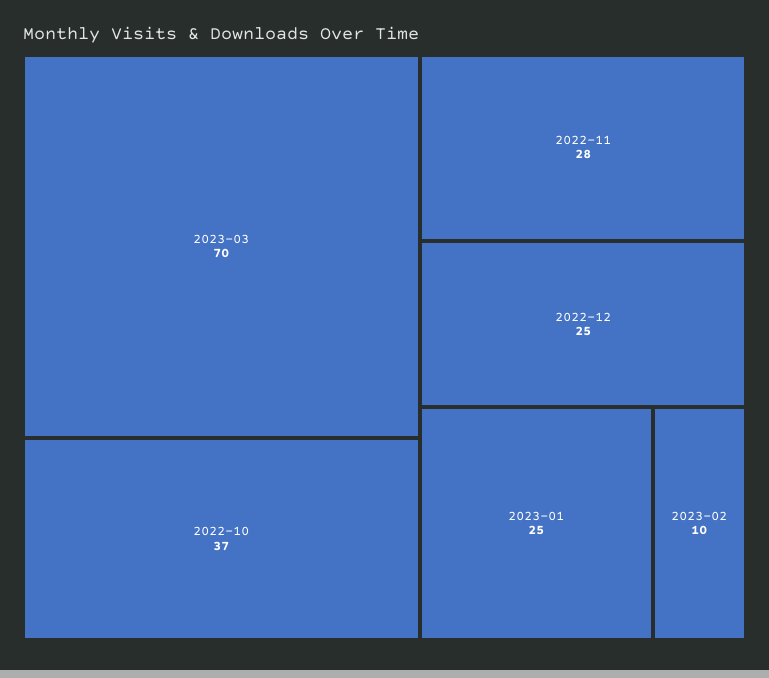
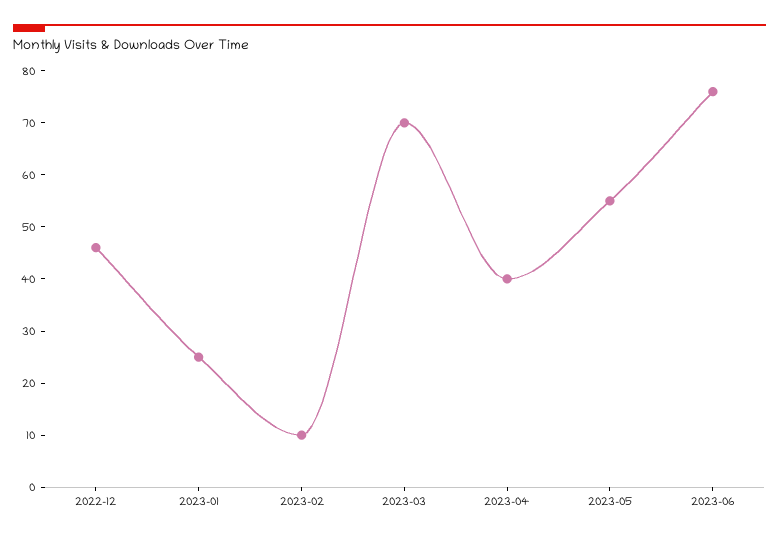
2022-10: 37 -> none
2022-11: 28 -> none
2022-12: 25 -> 45
2023-04: none -> 40
2023-05: none -> 55
2023-06: none -> 75

